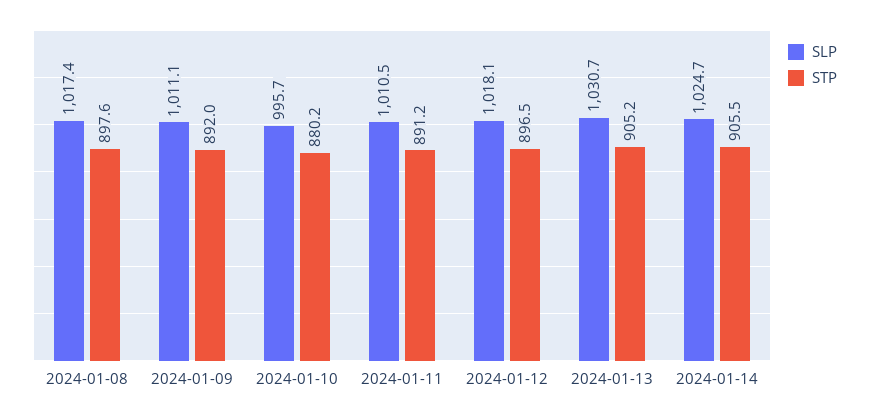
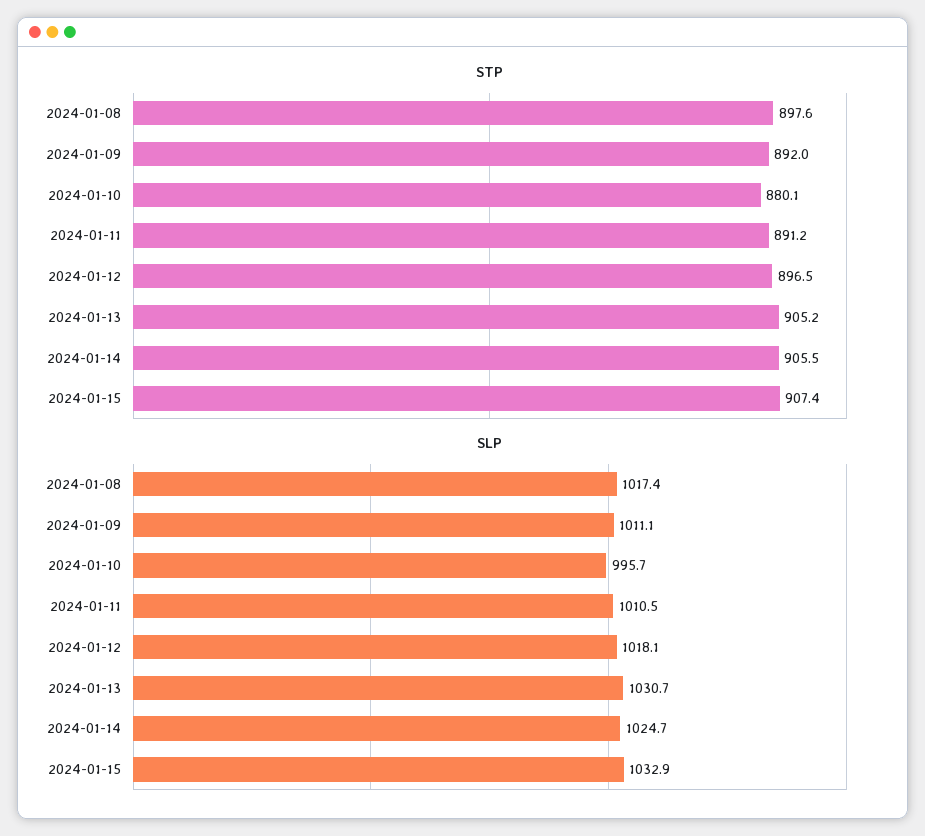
STP, 2024-01-10: 880.2 -> 880.1
STP, 2024-01-15: none -> 907.4
SLP, 2024-01-15: none -> 1032.9

